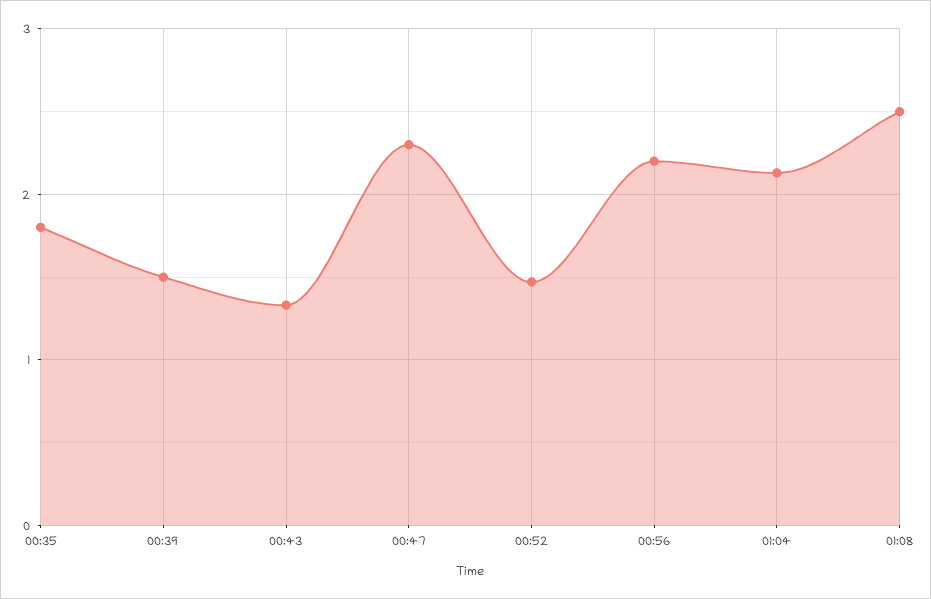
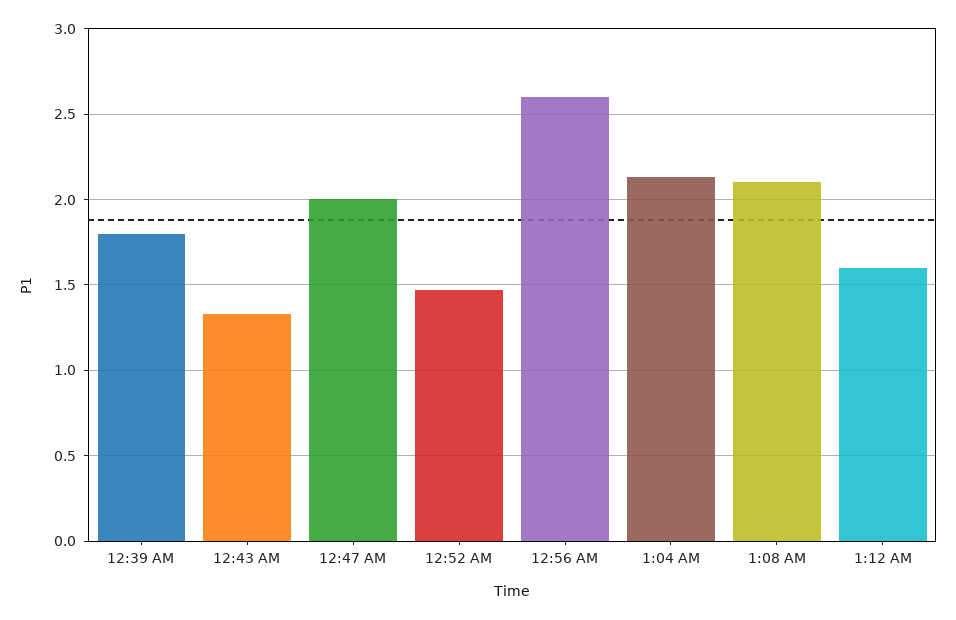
00:35: 1.8 -> none
00:39: 1.5 -> 1.8
00:47: 2.3 -> 2
00:56: 2.2 -> 2.6
01:08: 2.5 -> 2.1
1:12 AM: none -> 1.6

